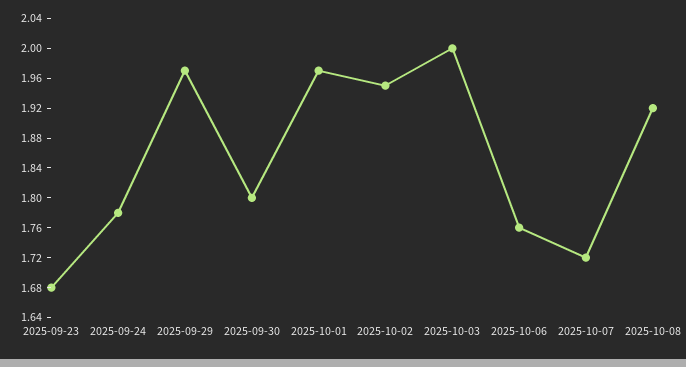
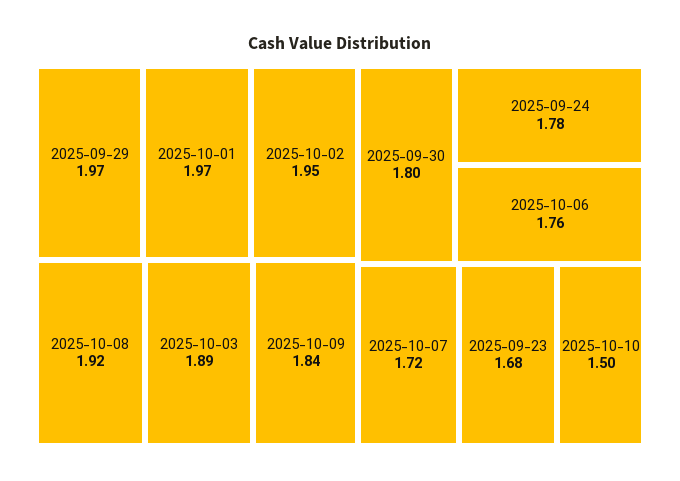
2025-10-03: 2 -> 1.89
2025-10-09: none -> 1.84
2025-10-10: none -> 1.5

